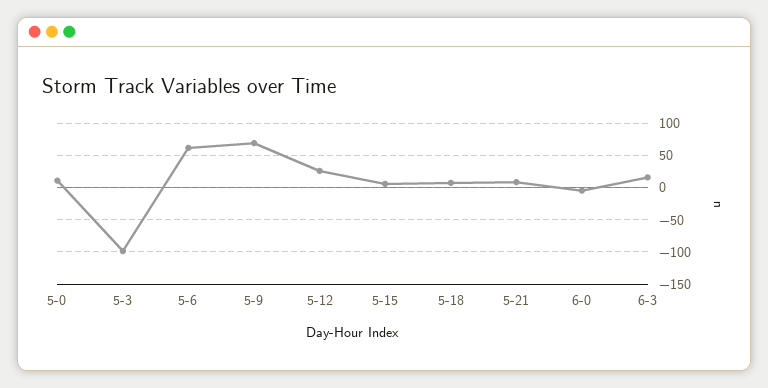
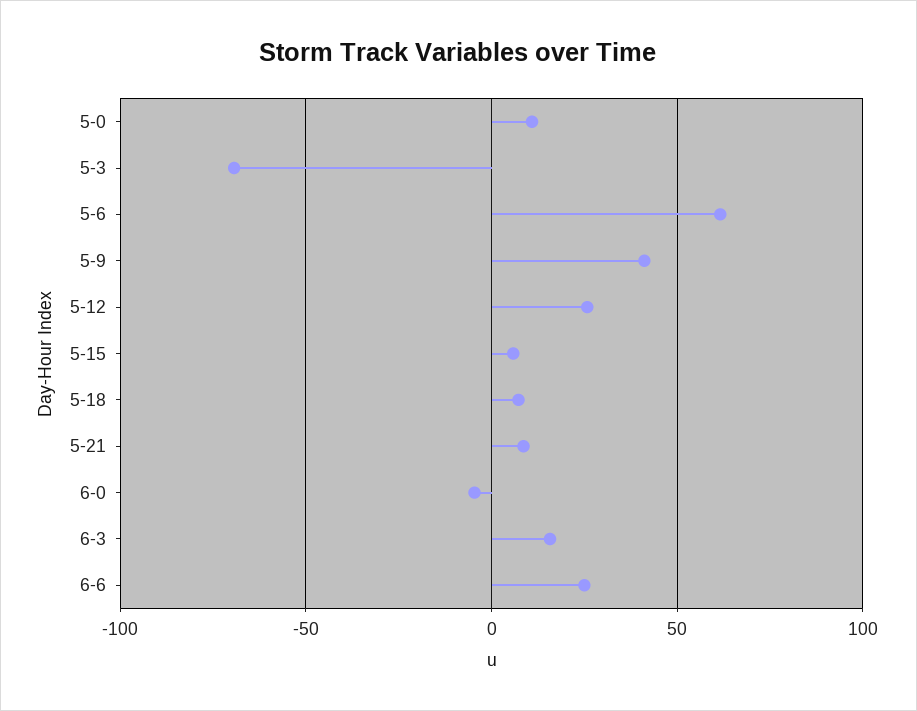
5-3: -100 -> -70
5-9: 70 -> 40
6-6: none -> 25

